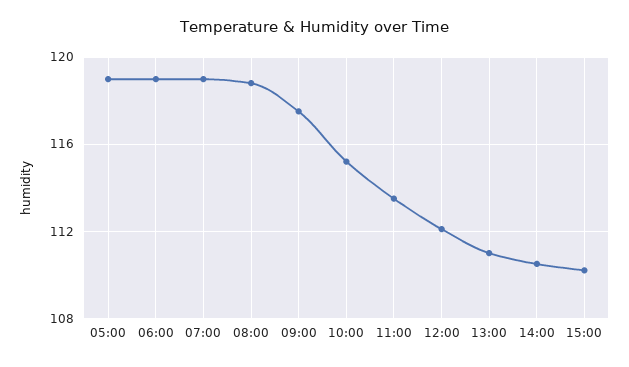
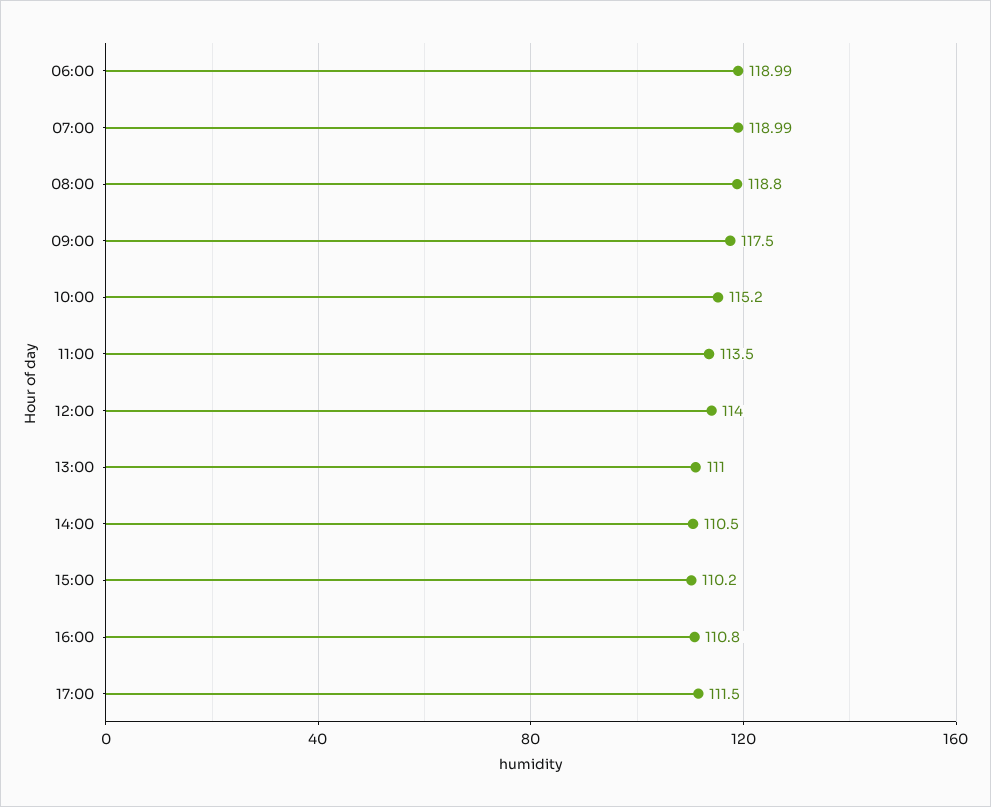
05:00: 119 -> none
12:00: 112 -> 114
16:00: none -> 110.8
17:00: none -> 111.5

